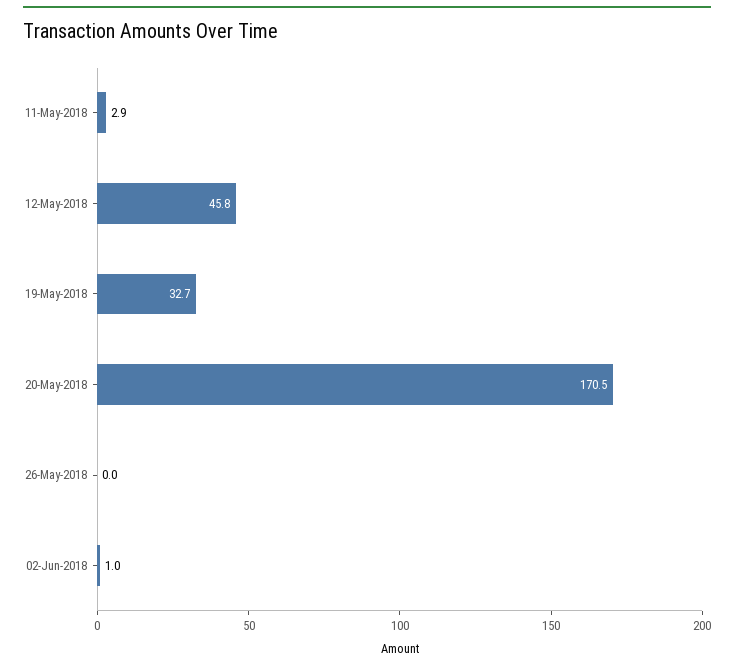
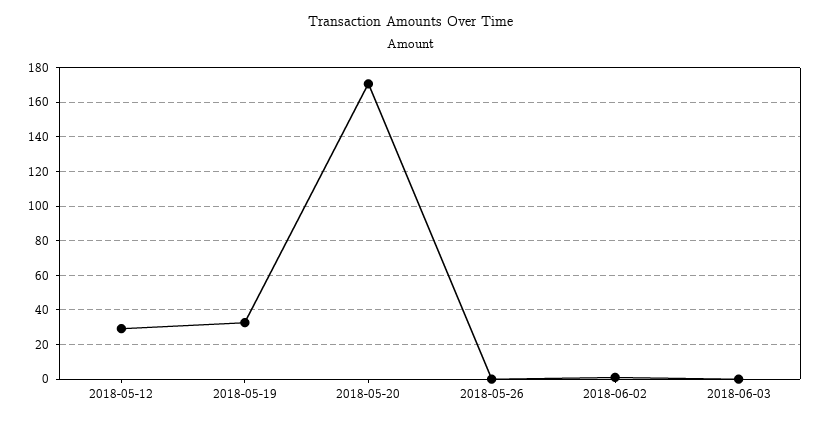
11-May-2018: 2.9 -> none
12-May-2018: 45.8 -> 30
2018-06-03: none -> 0

